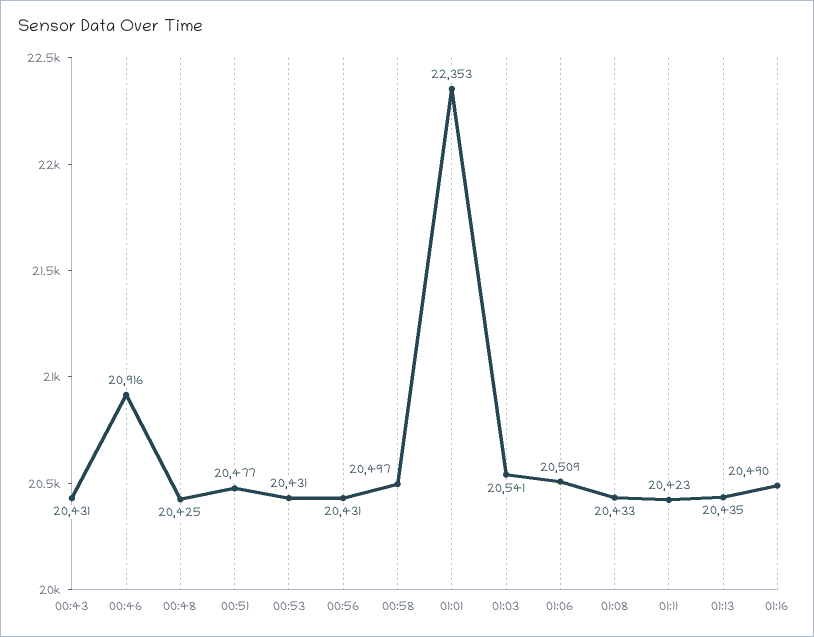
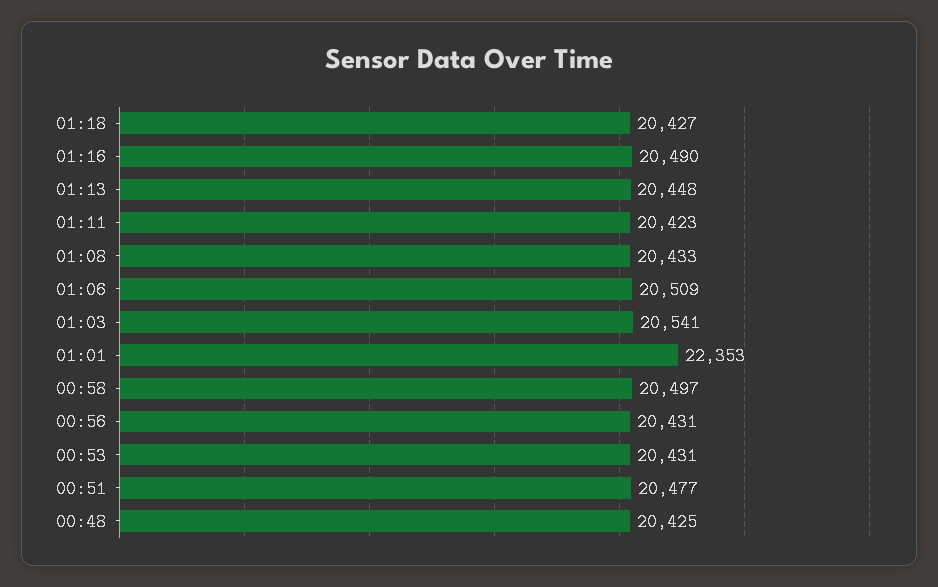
00:43: 20431 -> none
00:46: 20916 -> none
01:13: 20435 -> 20448
01:18: none -> 20427

